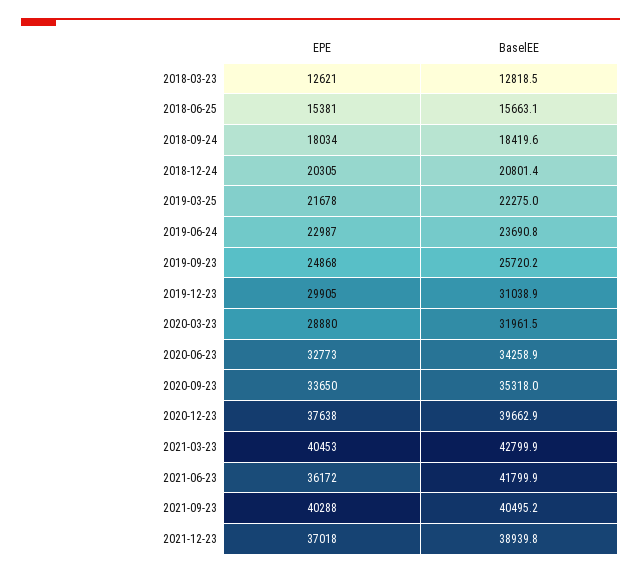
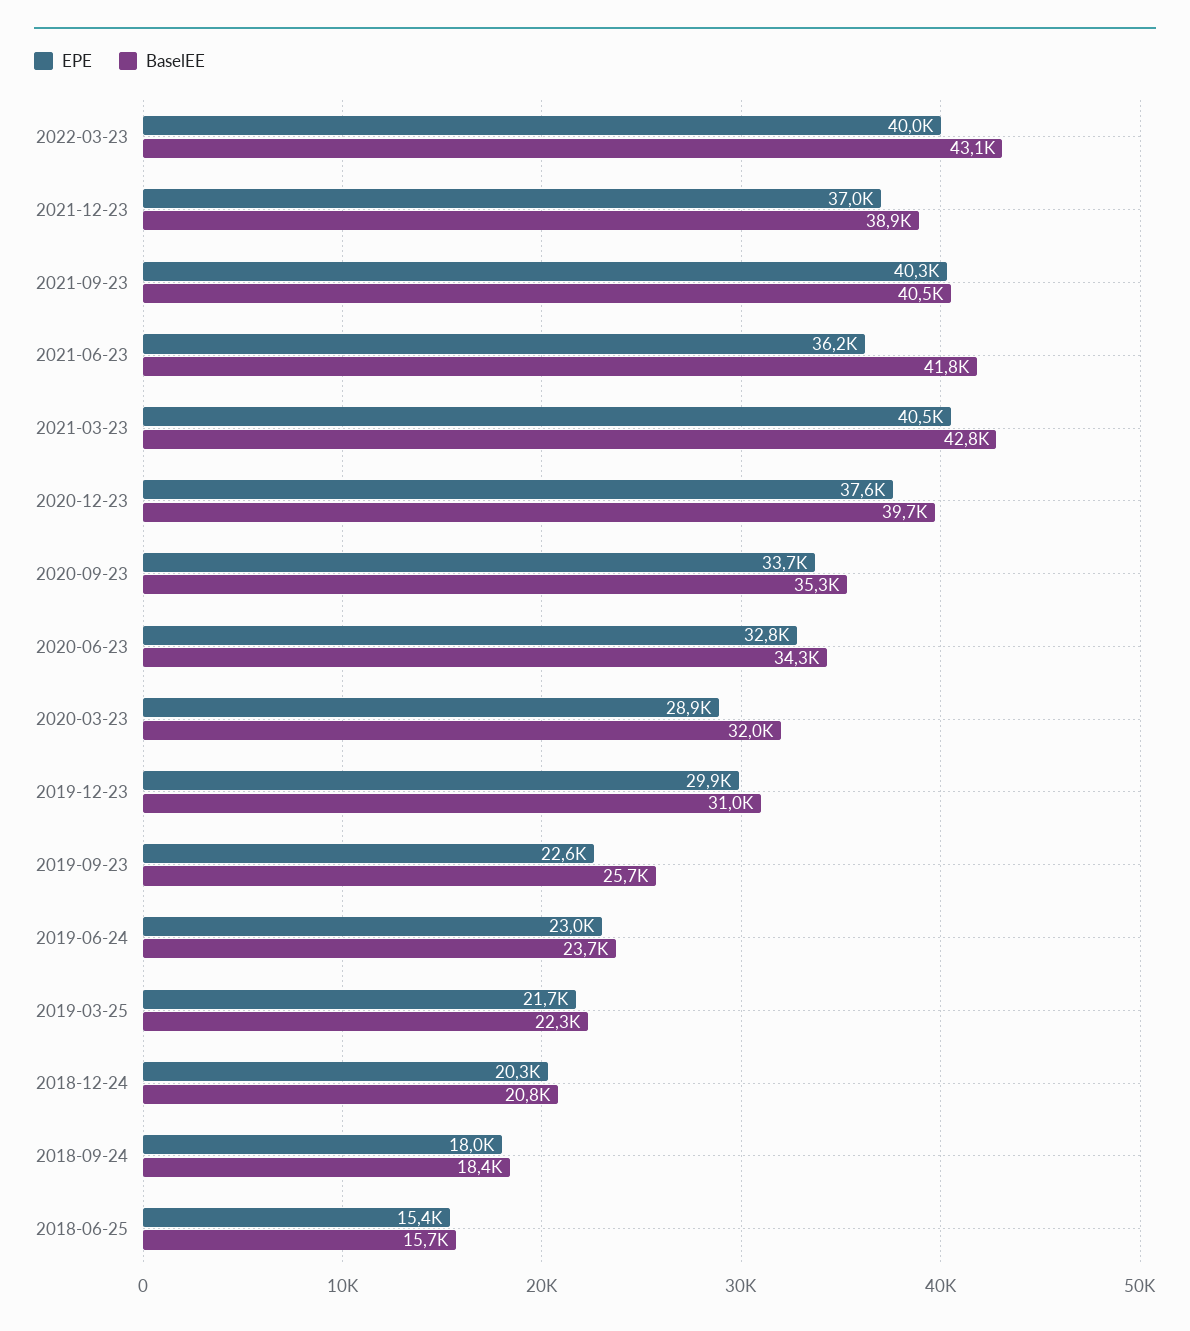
EPE, 2018-03-23: 12621 -> none
BaselEE, 2018-03-23: 12818.5 -> none
EPE, 2019-09-23: 24868 -> 22600
EPE, 2022-03-23: none -> 40000
BaselEE, 2022-03-23: none -> 43100

